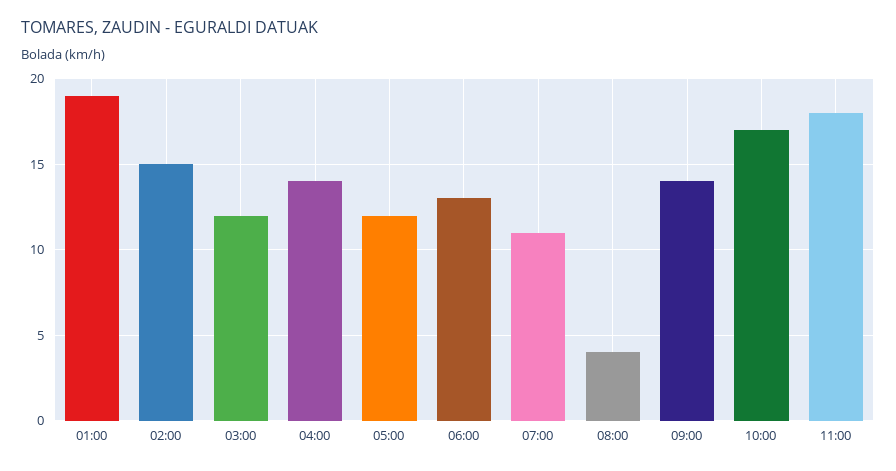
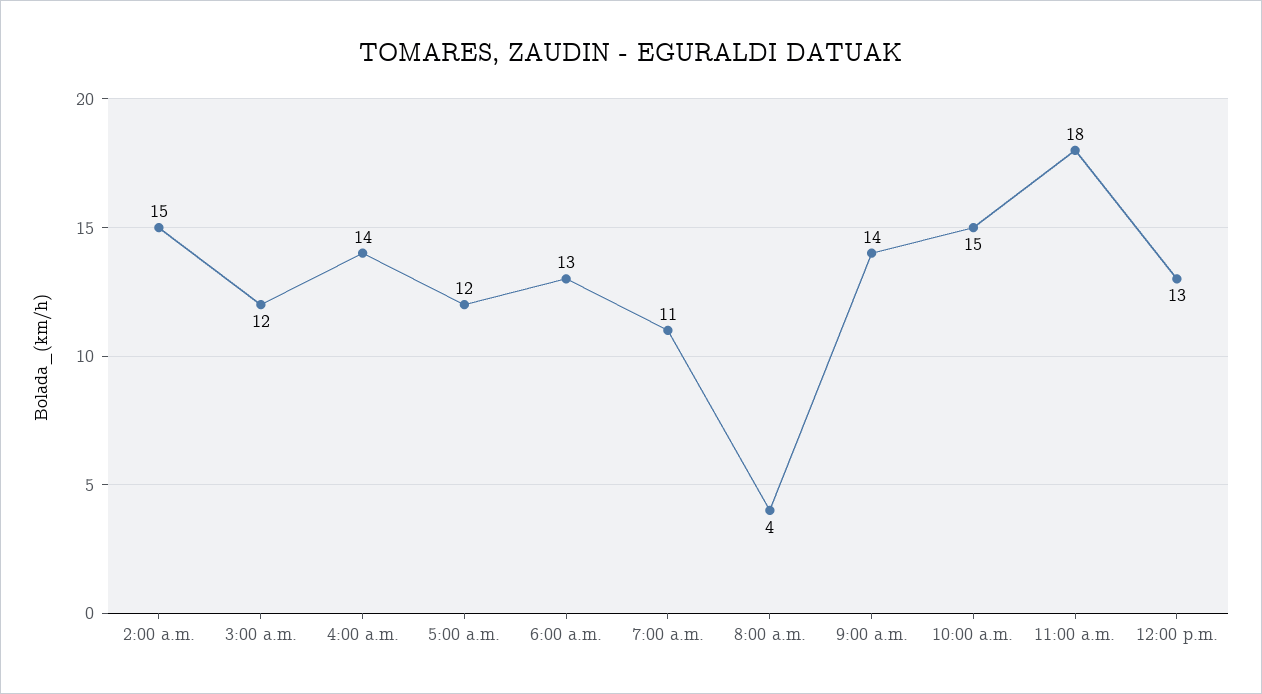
01:00: 19 -> none
10:00: 17 -> 15
12:00 p.m.: none -> 13

